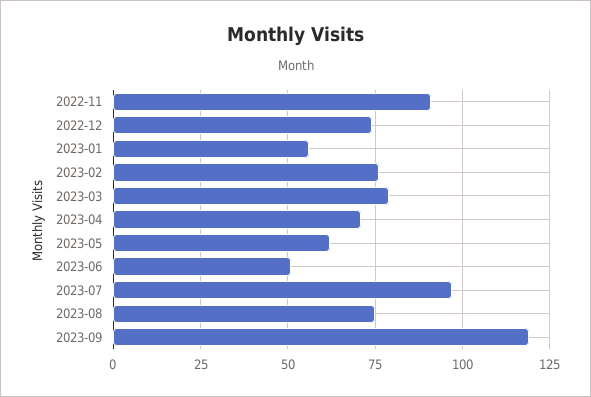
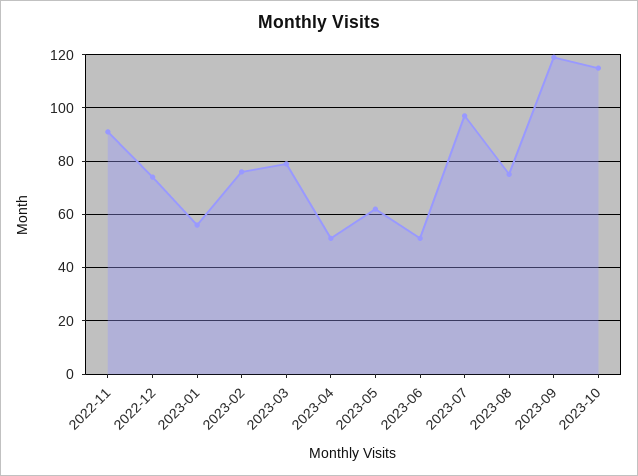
2023-04: 70 -> 50
2023-10: none -> 115

